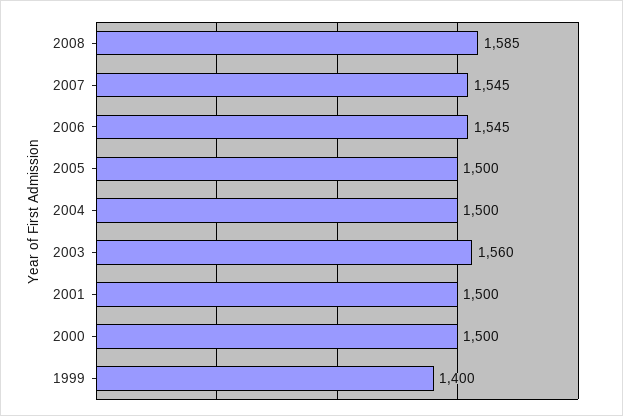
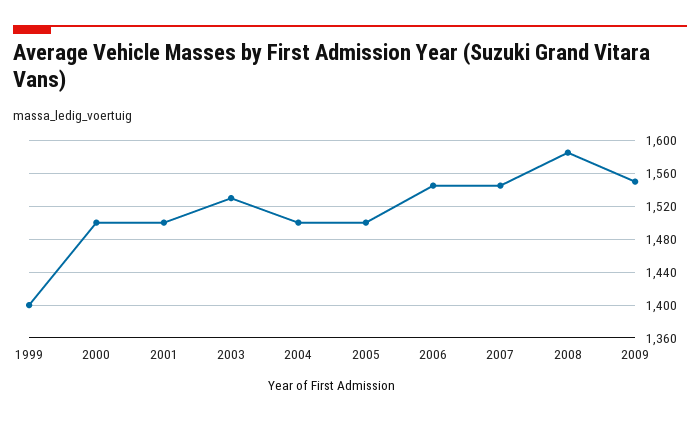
2003: 1560 -> 1530
2009: none -> 1550

